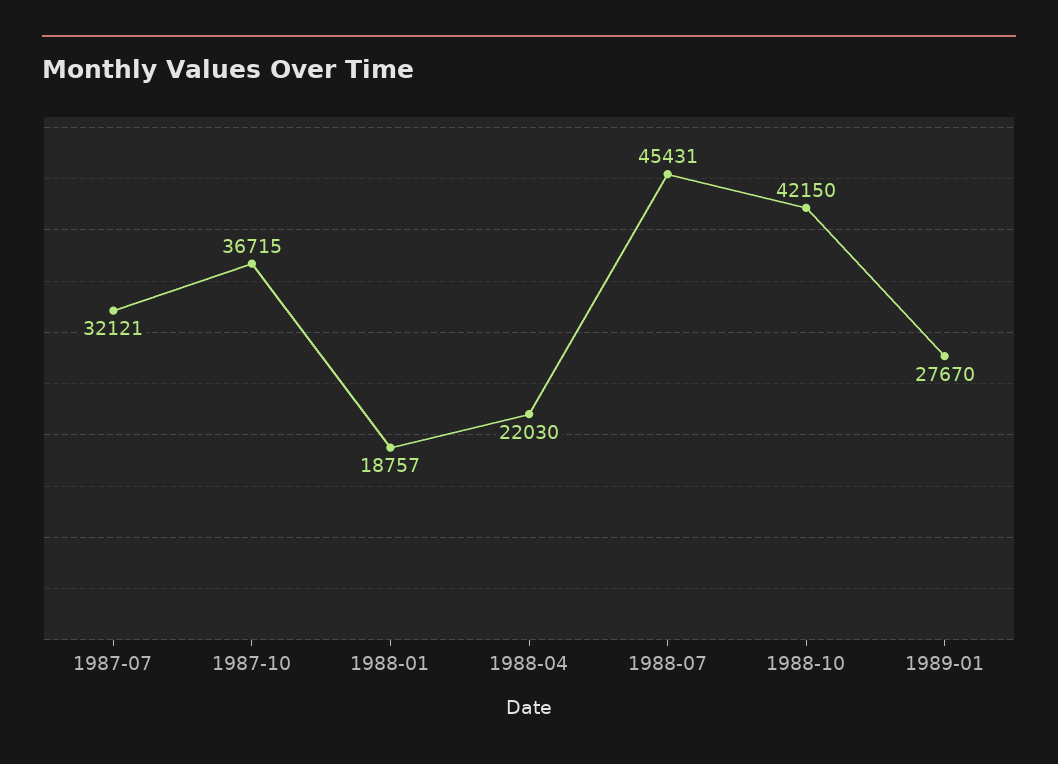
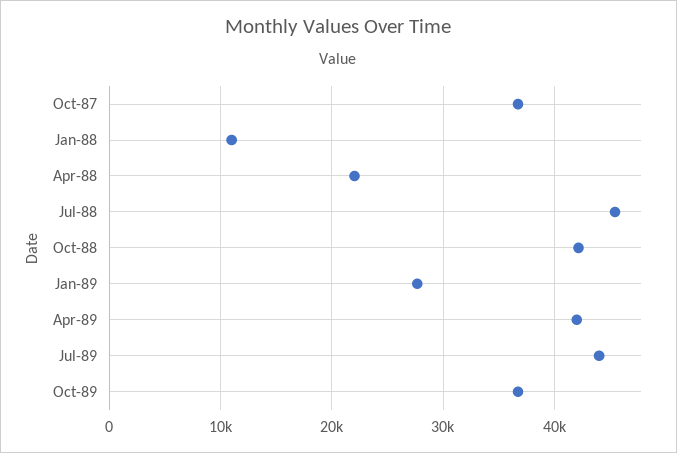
1987-07: 32121 -> none
1988-01: 18757 -> 11000
Apr-89: none -> 42000
Jul-89: none -> 44000
Oct-89: none -> 37000

